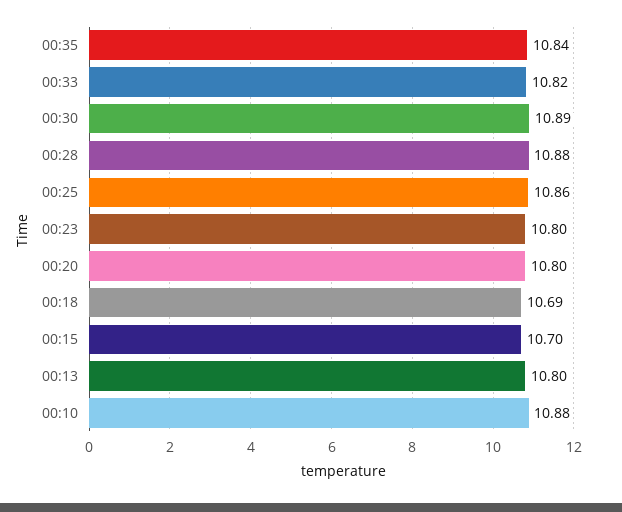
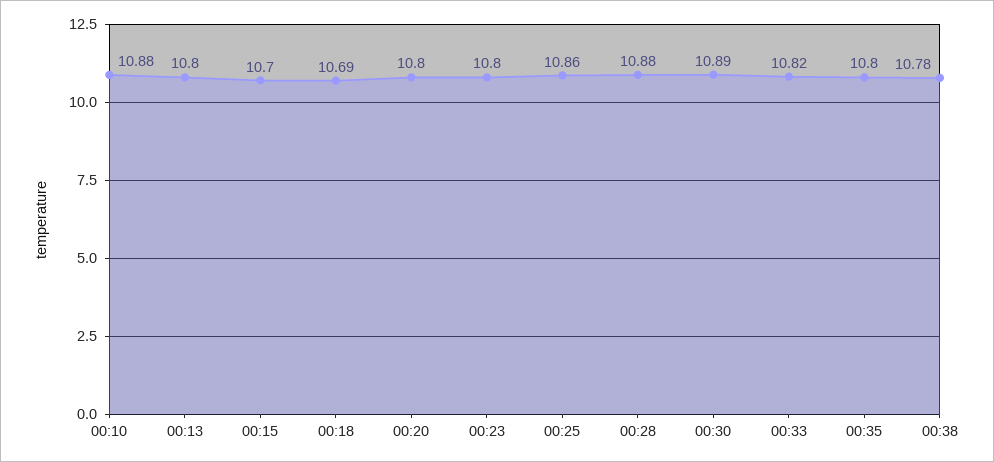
00:35: 10.84 -> 10.8
00:38: none -> 10.78

